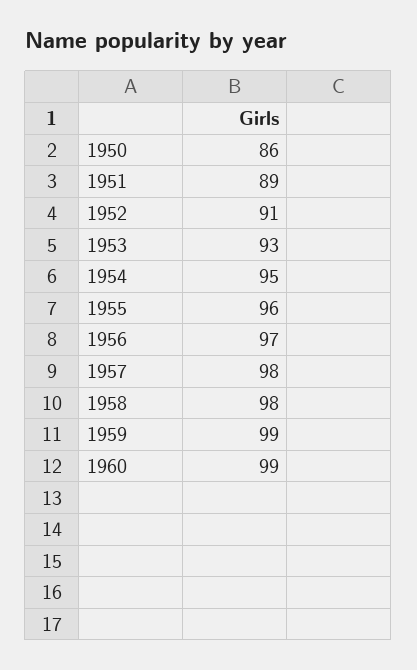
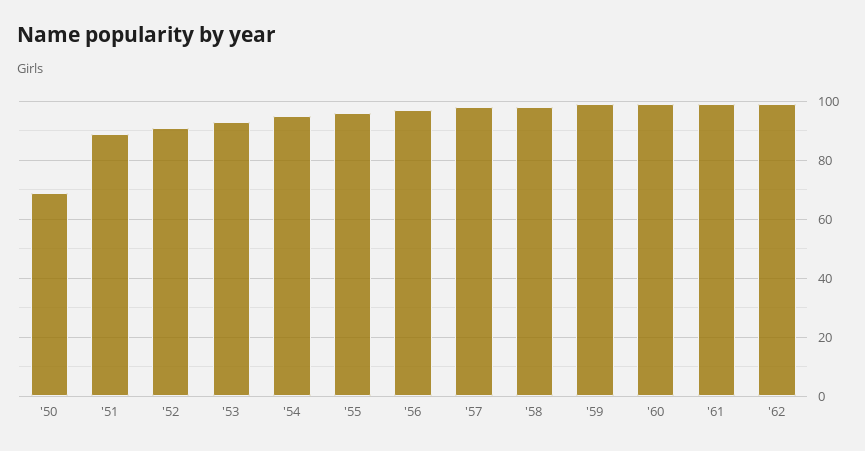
1950: 86 -> 70
'61: none -> 100
'62: none -> 100

